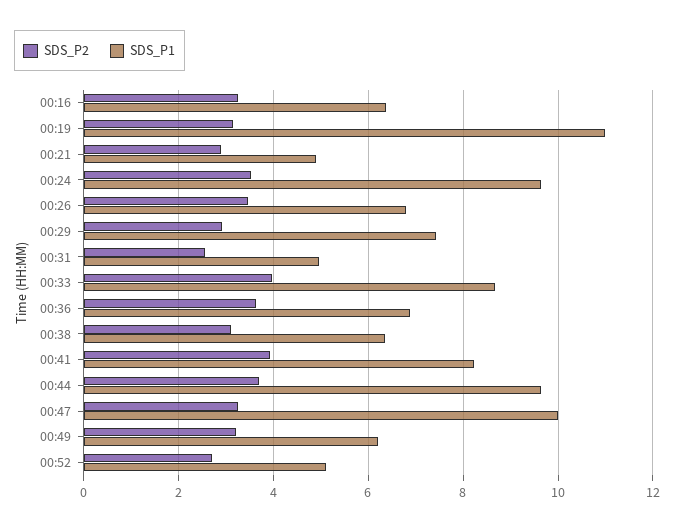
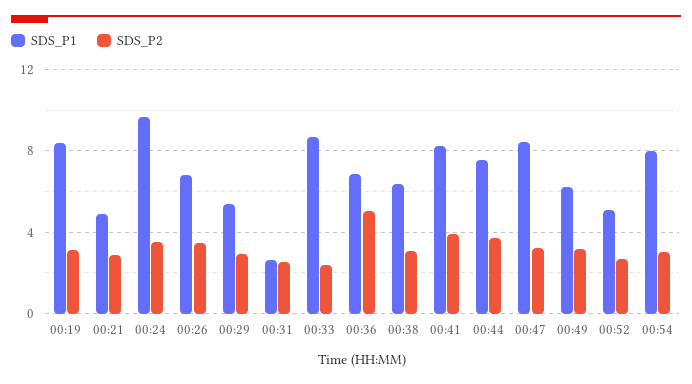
SDS_P2, 00:16: 3.2 -> none
SDS_P1, 00:16: 6.4 -> none
SDS_P1, 00:19: 11 -> 8.5
SDS_P1, 00:29: 7.4 -> 5.5
SDS_P1, 00:31: 5 -> 2.5
SDS_P2, 00:33: 4 -> 2.5
SDS_P2, 00:36: 3.6 -> 5
SDS_P1, 00:44: 9.6 -> 7.5
SDS_P1, 00:47: 10 -> 8.5
SDS_P1, 00:54: none -> 8
SDS_P2, 00:54: none -> 3

